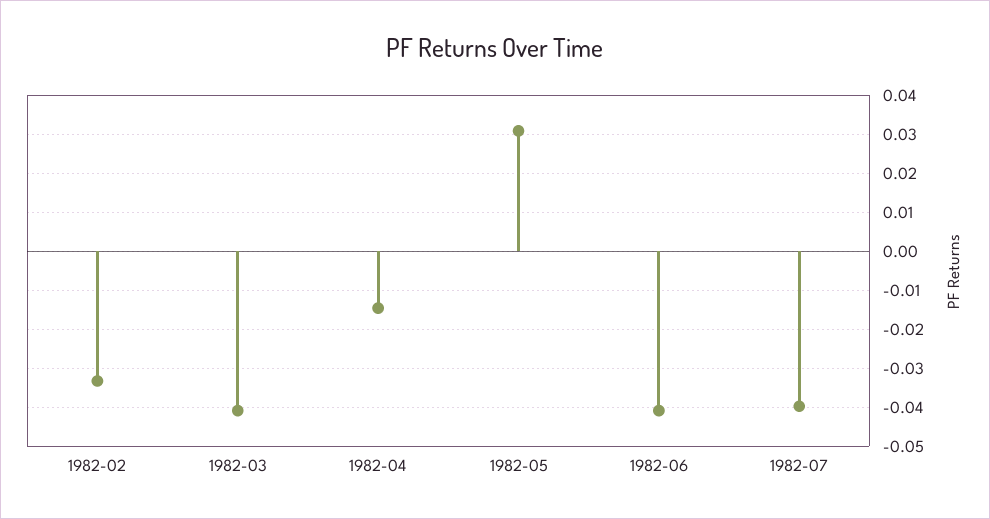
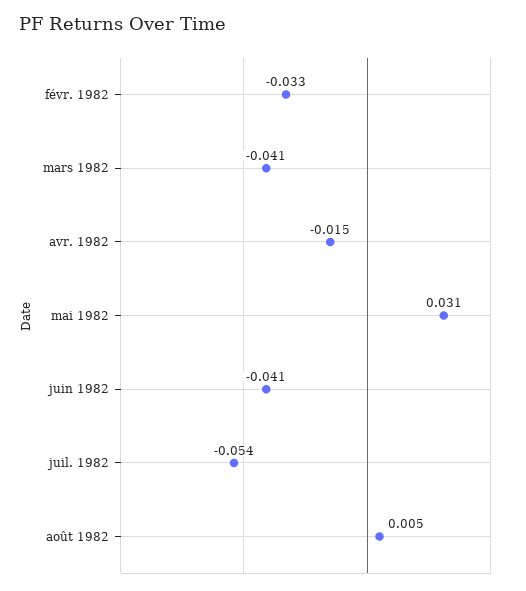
1982-07: -0.04 -> -0.054
août 1982: none -> 0.005

